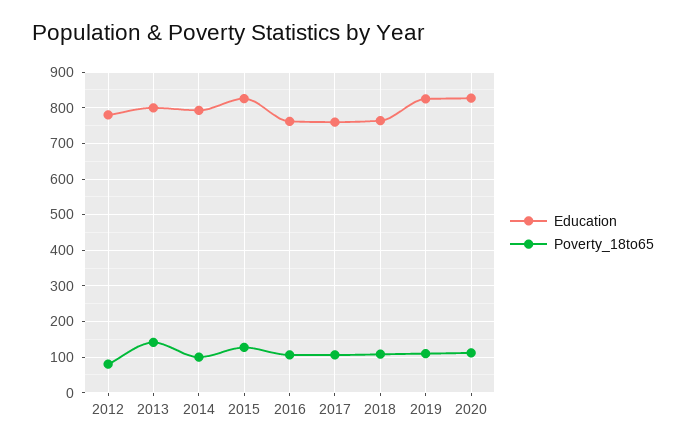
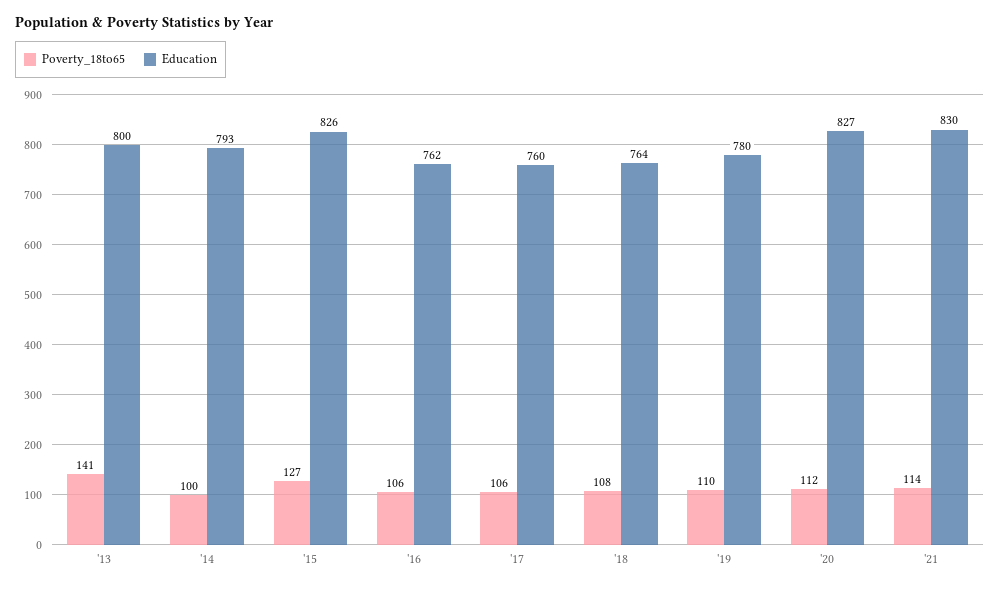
Education, 2012: 780 -> none
Poverty_18to65, 2012: 80 -> none
Education, 2019: 820 -> 780
Poverty_18to65, '21: none -> 114
Education, '21: none -> 830

